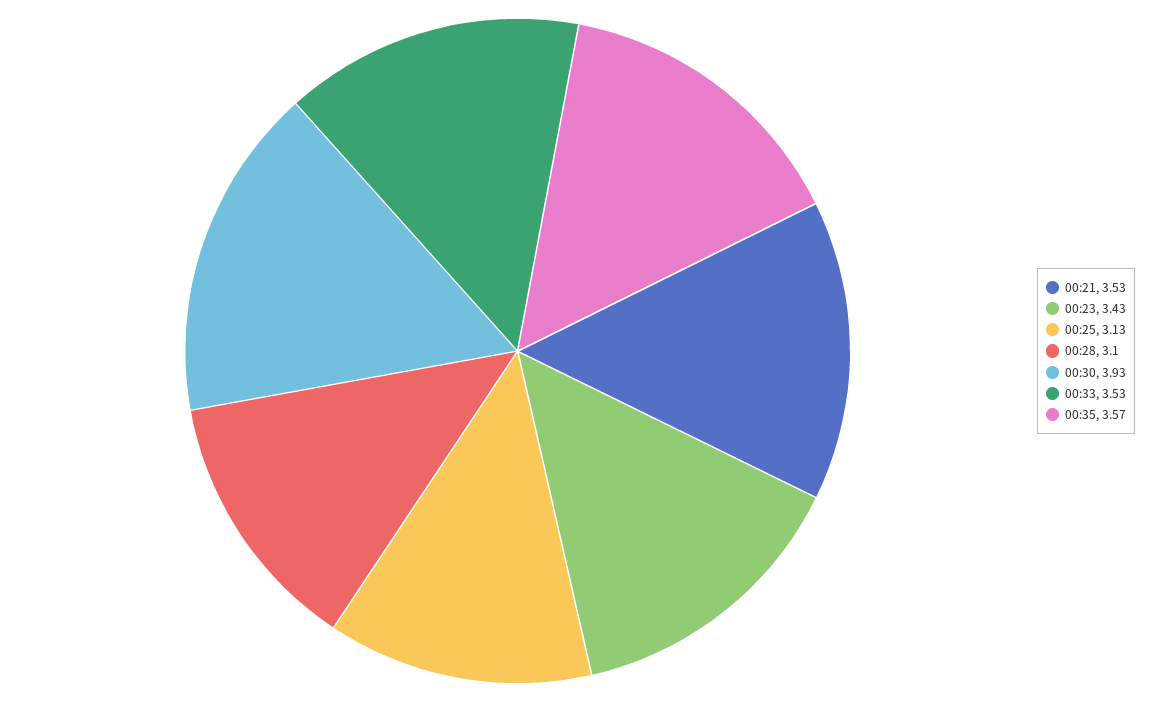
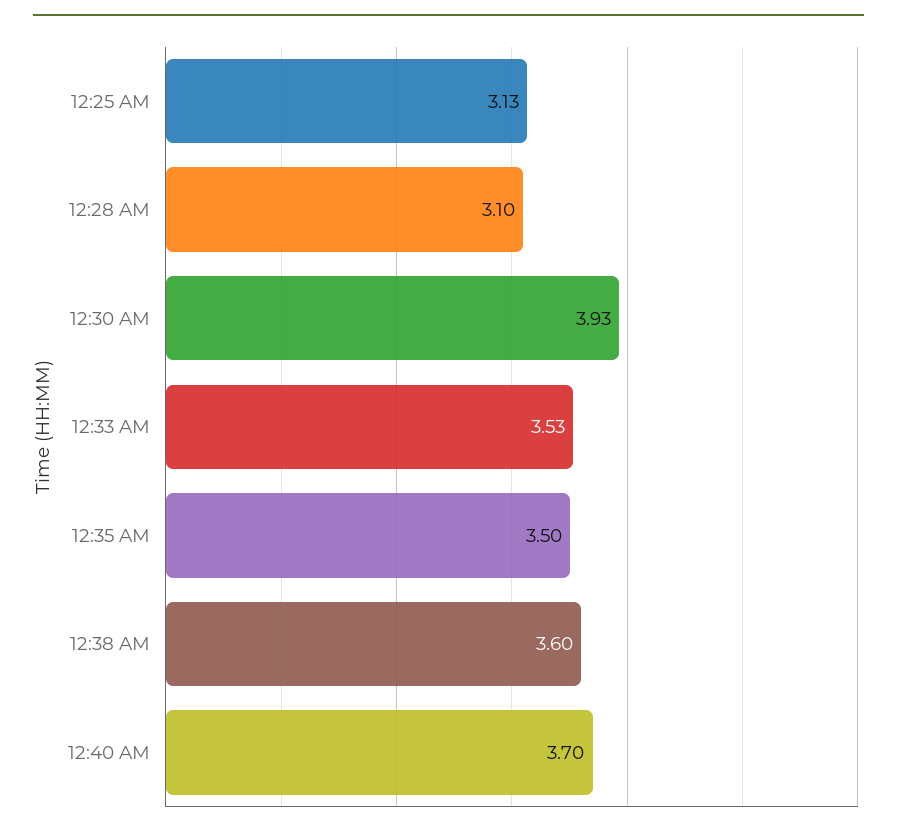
00:21: 3.53 -> none
00:23: 3.43 -> none
00:35: 3.57 -> 3.5
12:38 AM: none -> 3.6
12:40 AM: none -> 3.7

